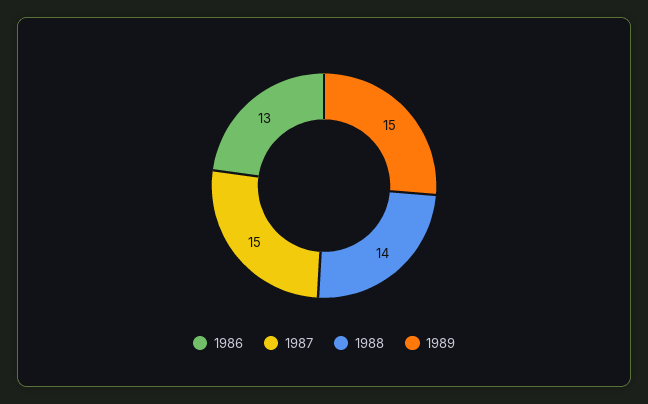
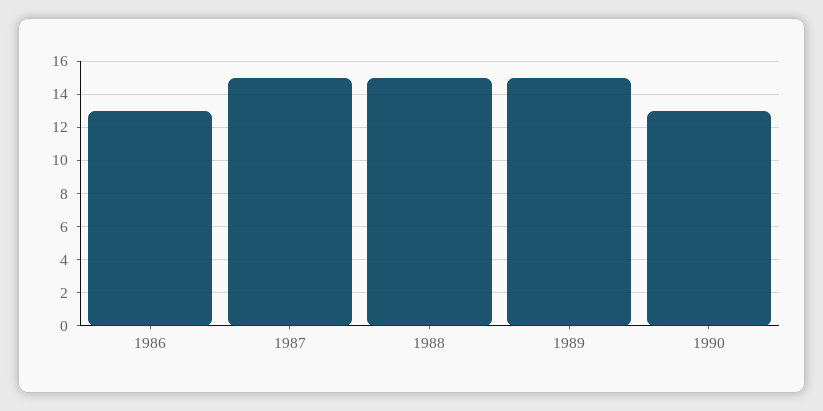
1988: 14 -> 15
1990: none -> 13

